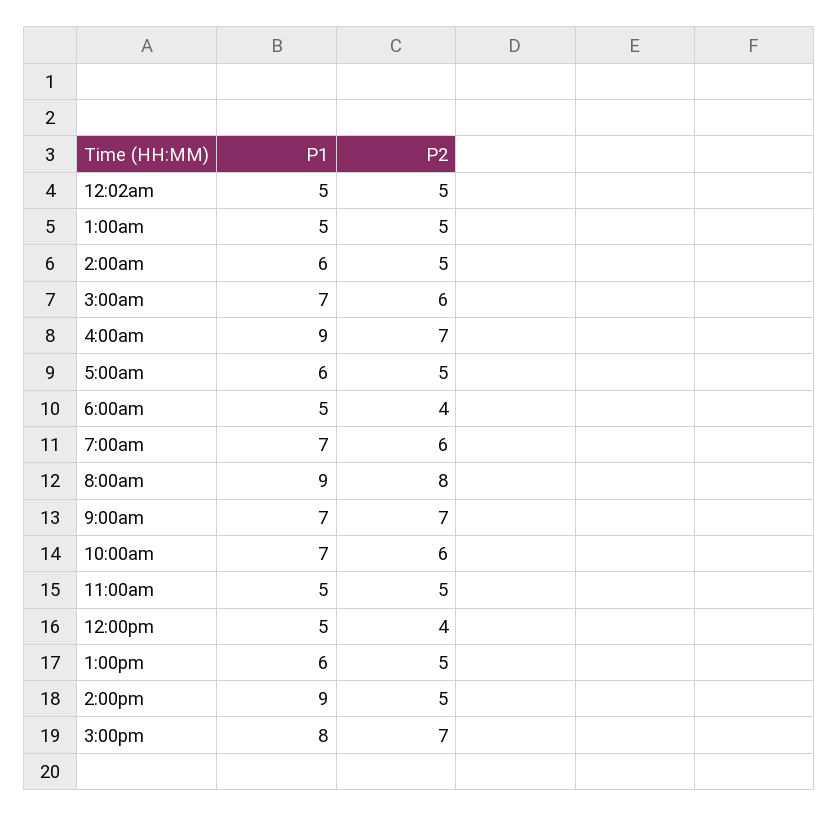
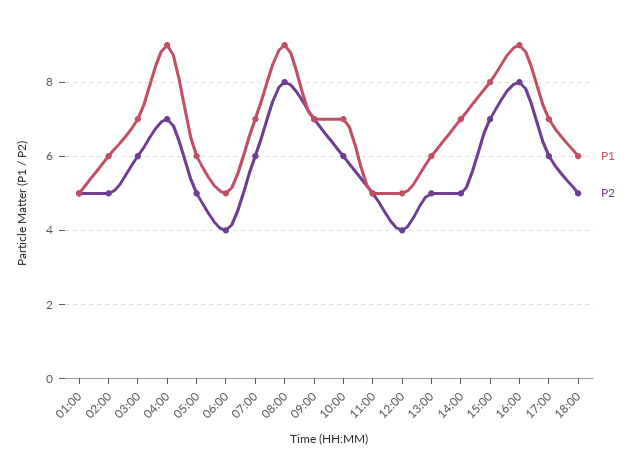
P1, 12:02am: 5 -> none
P2, 12:02am: 5 -> none
P1, 2:00pm: 9 -> 7
P1, 16:00: none -> 9
P2, 16:00: none -> 8
P1, 17:00: none -> 7
P2, 17:00: none -> 6
P1, 18:00: none -> 6
P2, 18:00: none -> 5

